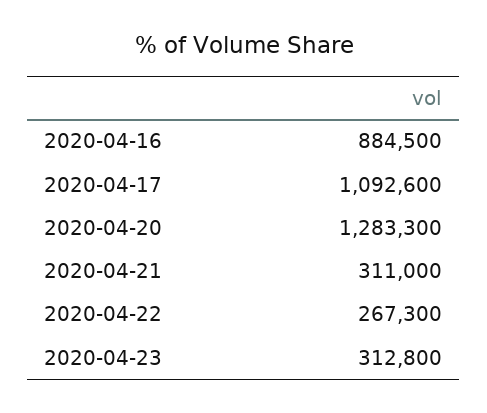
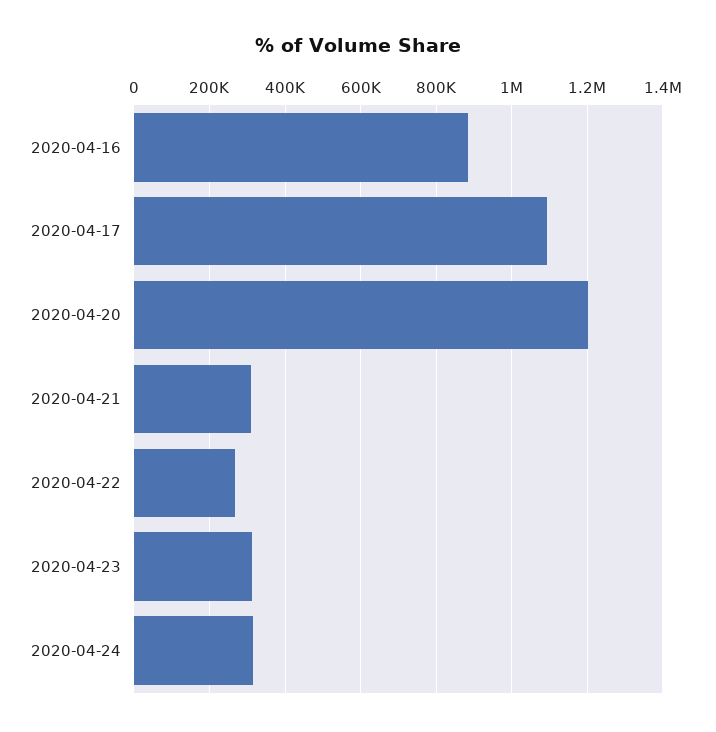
2020-04-20: 1283300 -> 1200000
2020-04-24: none -> 320000

